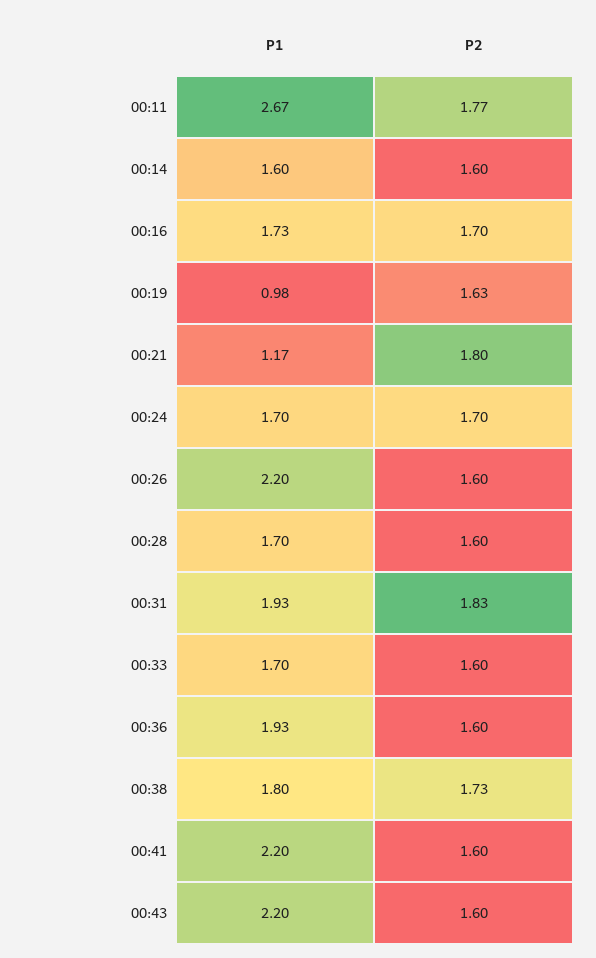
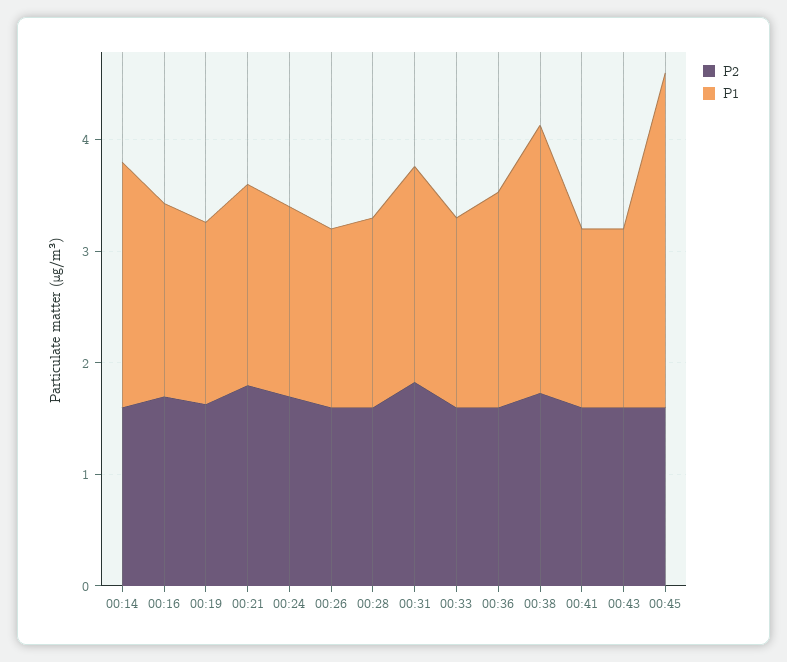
P1, 00:11: 2.67 -> none
P2, 00:11: 1.77 -> none
P1, 00:14: 1.6 -> 2.2
P1, 00:19: 0.98 -> 1.6
P1, 00:21: 1.17 -> 1.8
P1, 00:26: 2.2 -> 1.6
P1, 00:38: 1.8 -> 2.4
P1, 00:41: 2.2 -> 1.6
P1, 00:43: 2.2 -> 1.6
P2, 00:45: none -> 1.6
P1, 00:45: none -> 3

